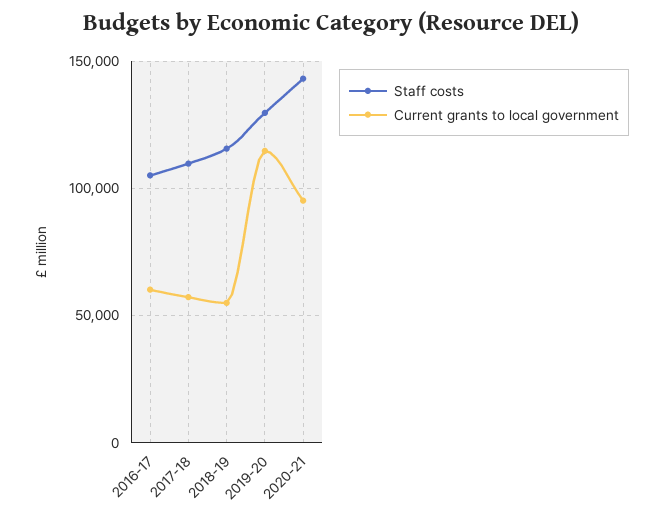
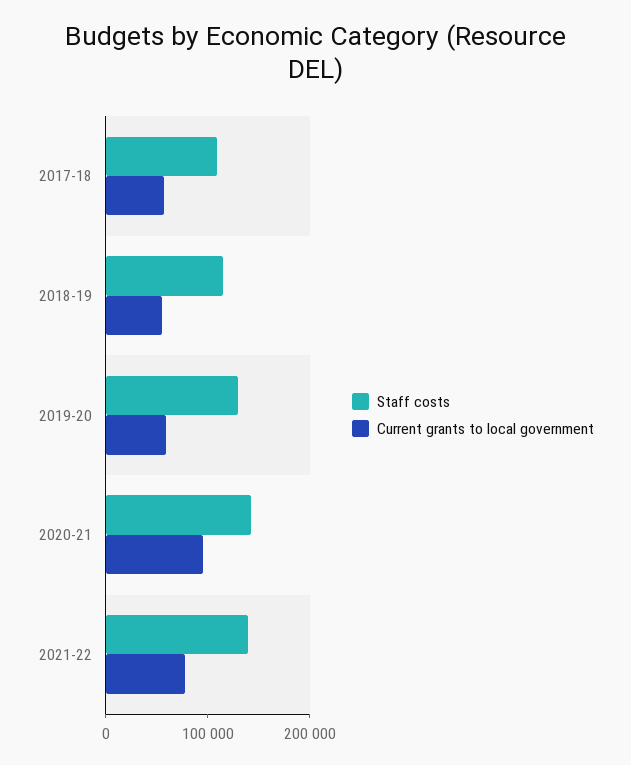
Staff costs, 2016-17: 105000 -> none
Current grants to local government, 2016-17: 60000 -> none
Current grants to local government, 2019-20: 115000 -> 60000
Staff costs, 2021-22: none -> 140000
Current grants to local government, 2021-22: none -> 80000

